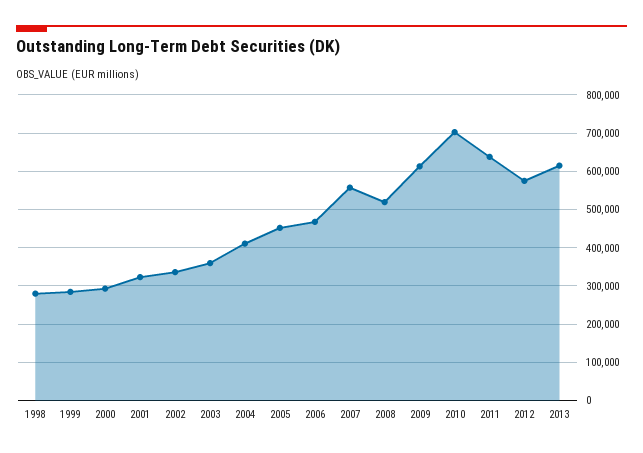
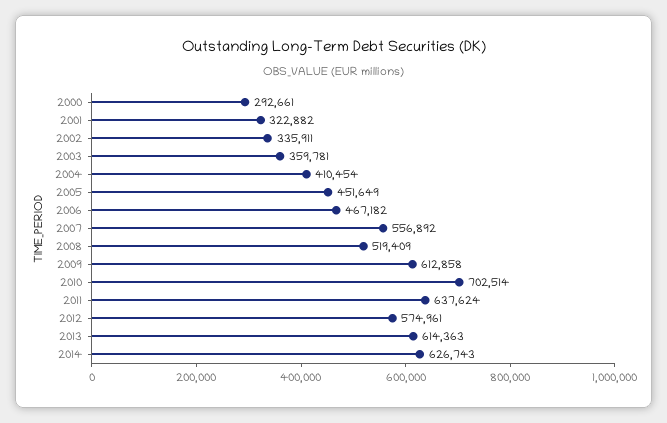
1998: 280000 -> none
1999: 280000 -> none
2014: none -> 626743

